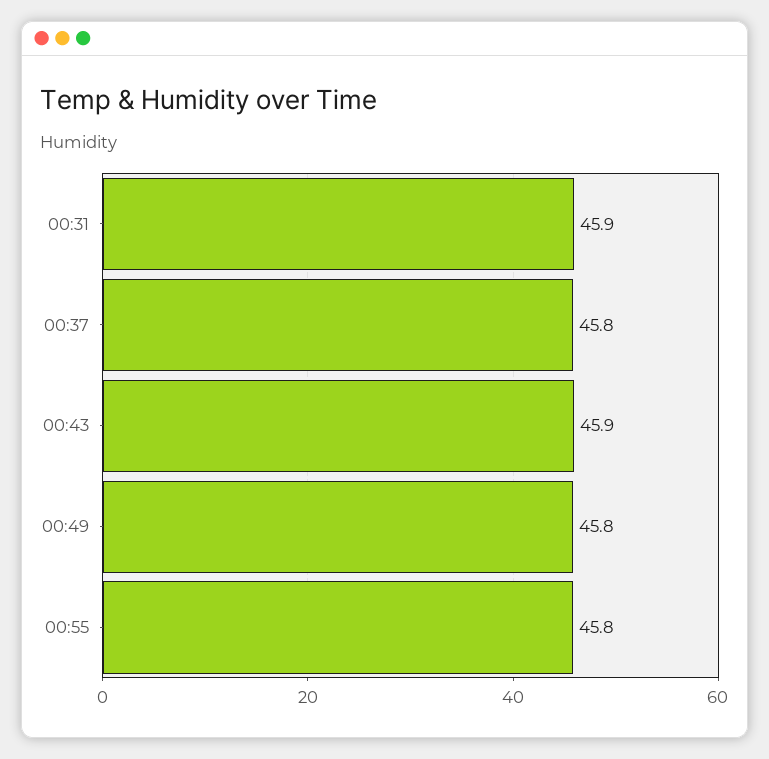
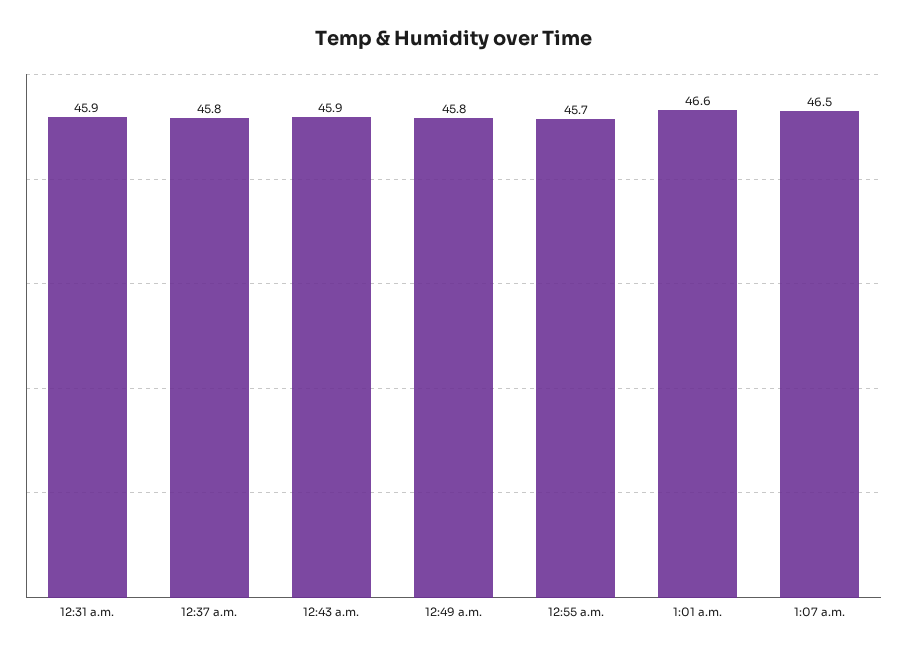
00:55: 45.8 -> 45.7
1:01 a.m.: none -> 46.6
1:07 a.m.: none -> 46.5

